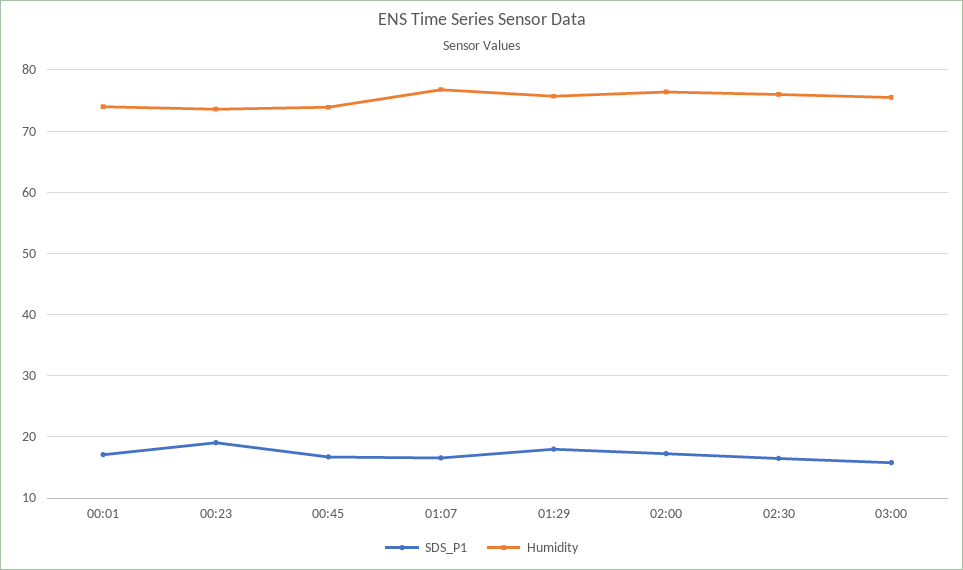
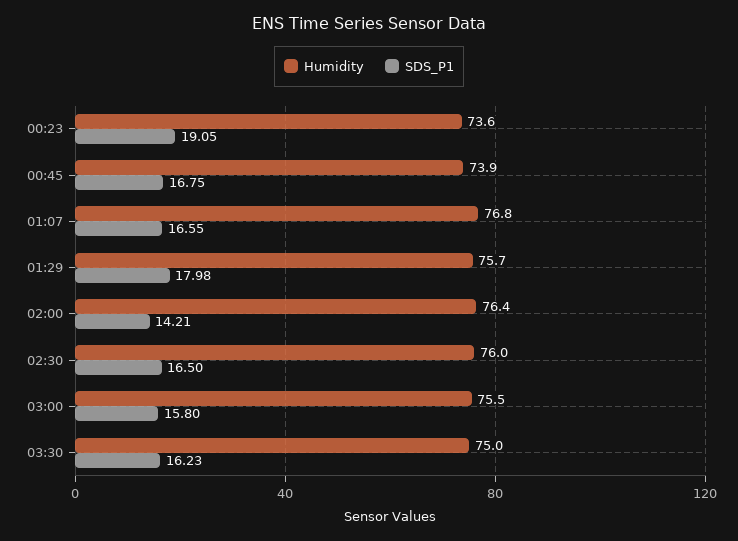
SDS_P1, 00:01: 17 -> none
Humidity, 00:01: 74 -> none
SDS_P1, 02:00: 17 -> 14.21
Humidity, 03:30: none -> 75
SDS_P1, 03:30: none -> 16.23

